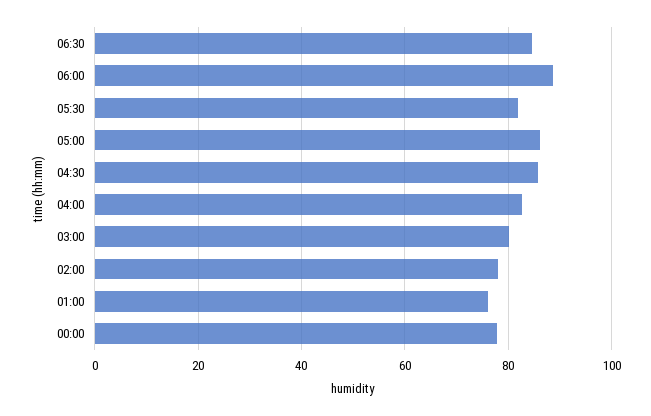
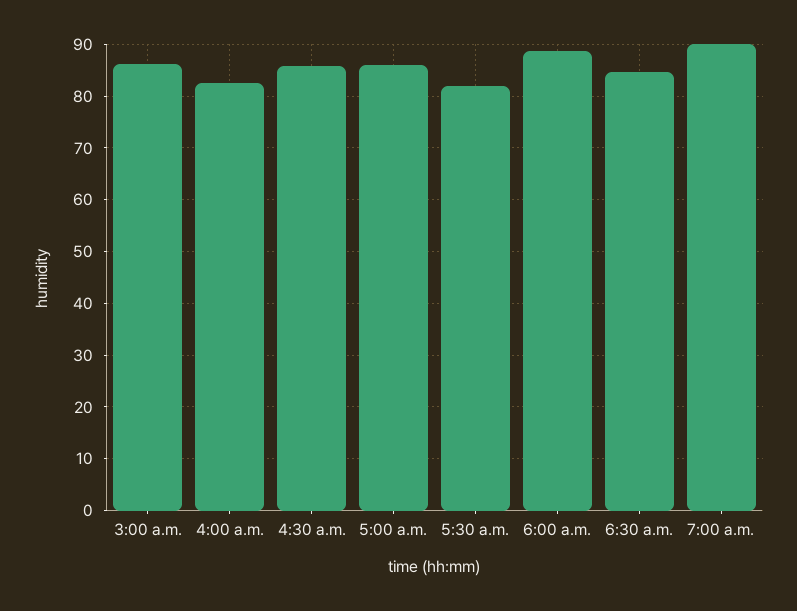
03:00: 80 -> 86
02:00: 78 -> none
01:00: 76 -> none
00:00: 78 -> none
7:00 a.m.: none -> 90

